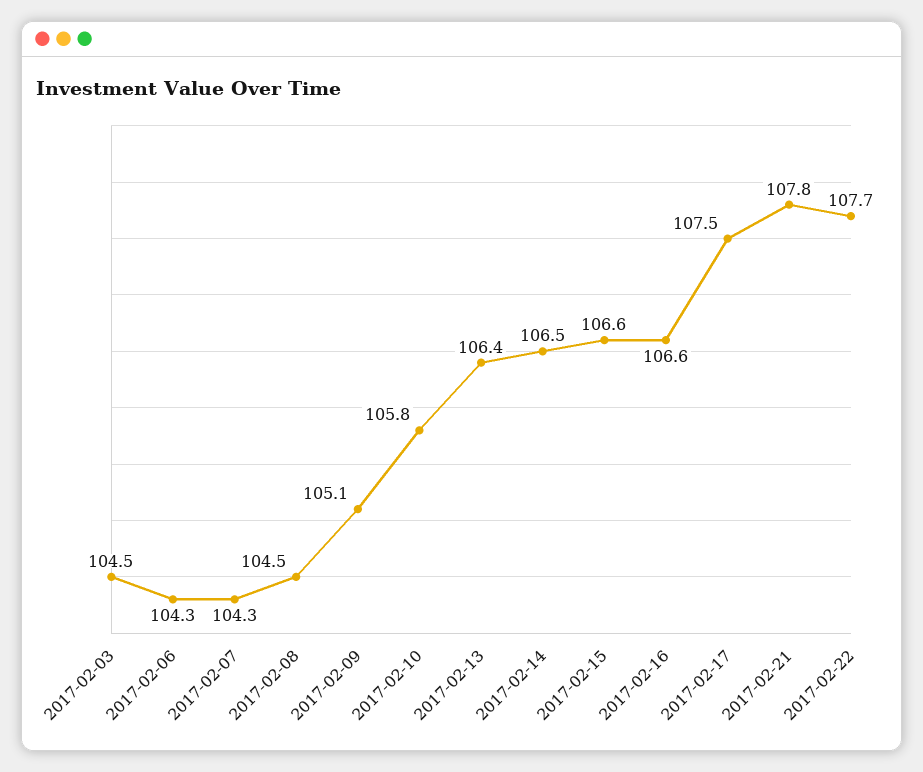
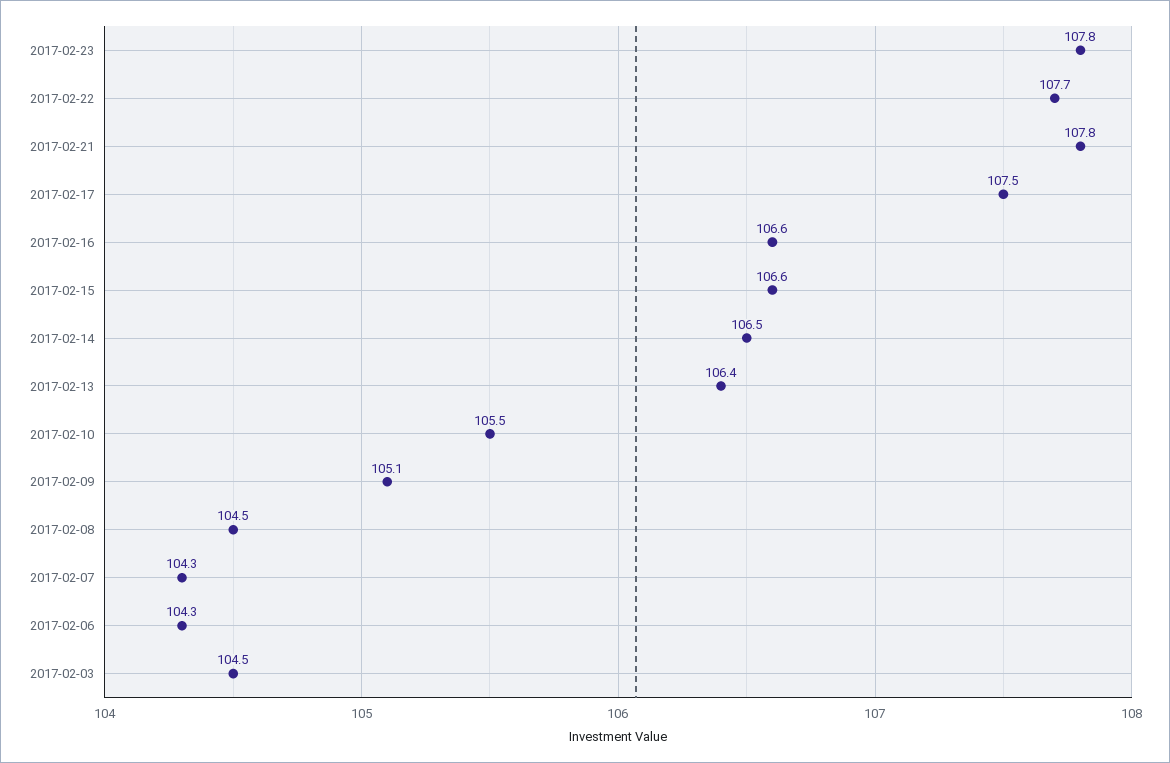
2017-02-10: 105.8 -> 105.5
2017-02-23: none -> 107.8

